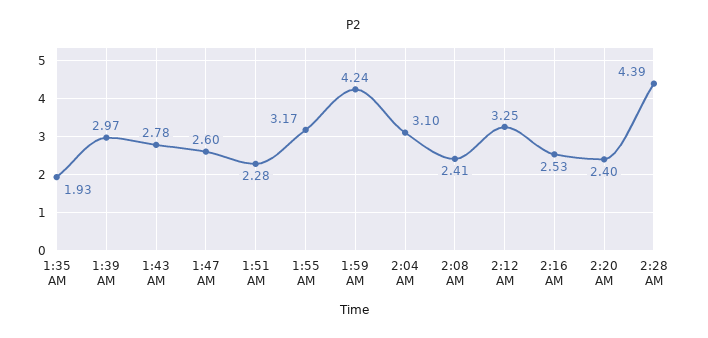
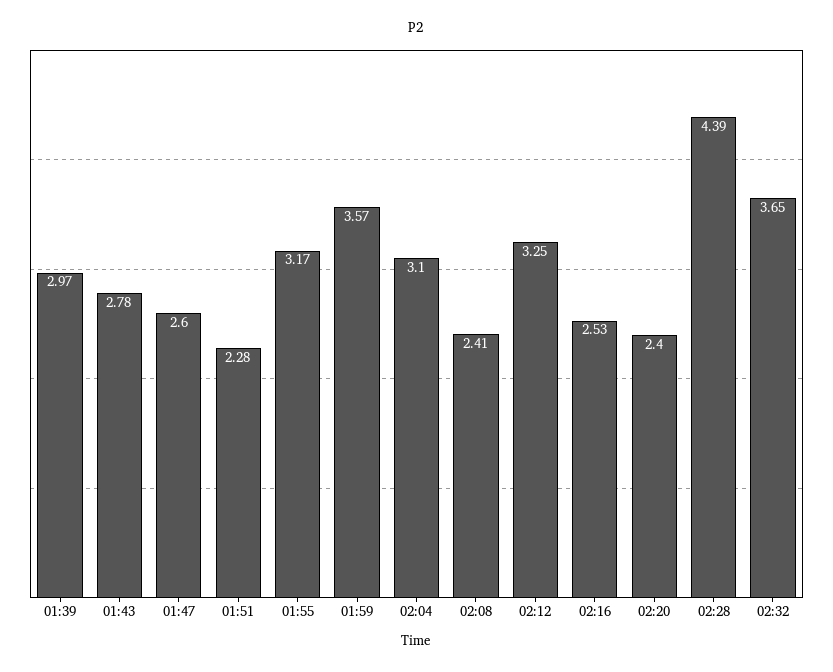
1:35 AM: 1.93 -> none
1:59 AM: 4.24 -> 3.57
02:32: none -> 3.65

